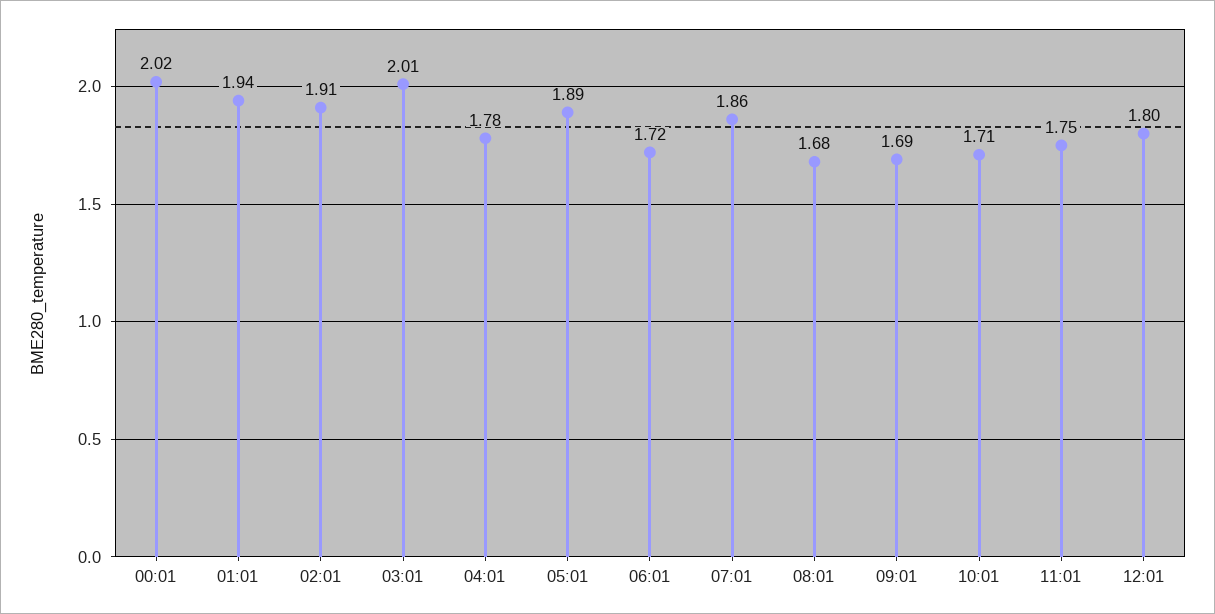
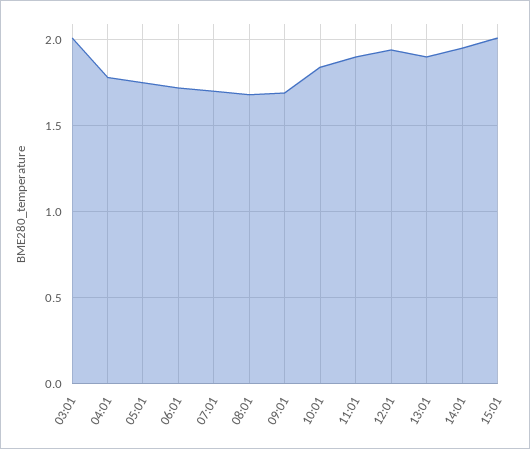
00:01: 2.02 -> none
01:01: 1.94 -> none
02:01: 1.91 -> none
05:01: 1.89 -> 1.75
07:01: 1.86 -> 1.7
10:01: 1.71 -> 1.85
11:01: 1.75 -> 1.9
12:01: 1.8 -> 1.95
13:01: none -> 1.9
14:01: none -> 1.95
15:01: none -> 2

